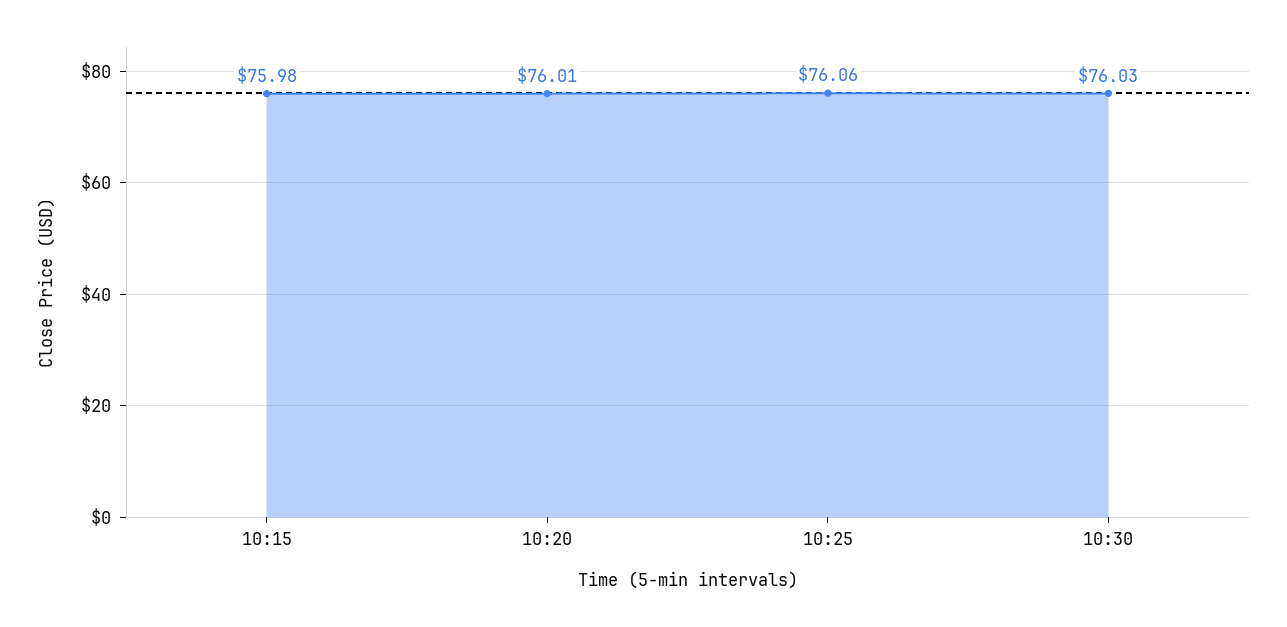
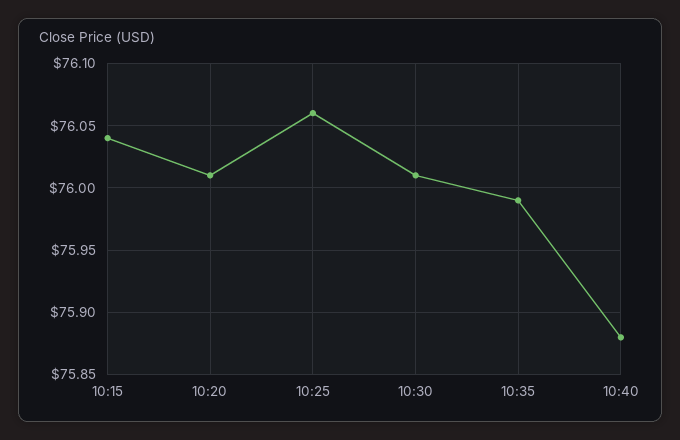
10:15: 75.98 -> 76.04
10:30: 76.03 -> 76.01
10:35: none -> 75.99
10:40: none -> 75.88

